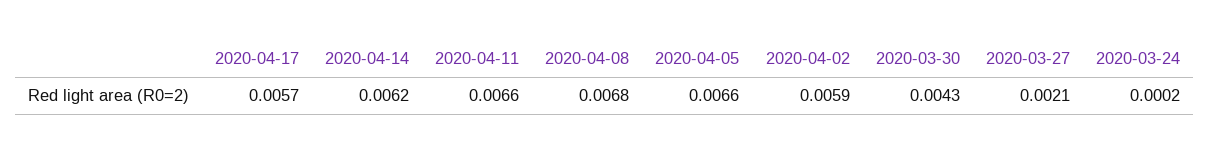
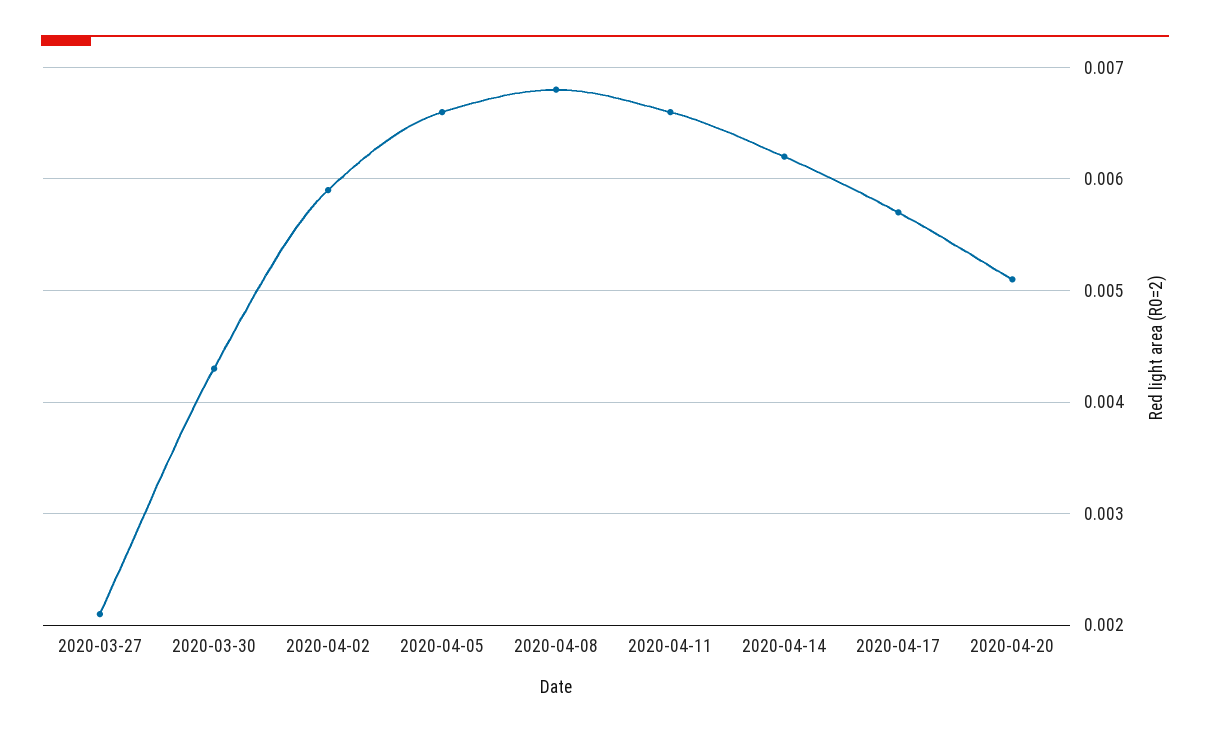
2020-03-24: 0.0002 -> none
2020-04-20: none -> 0.0051

